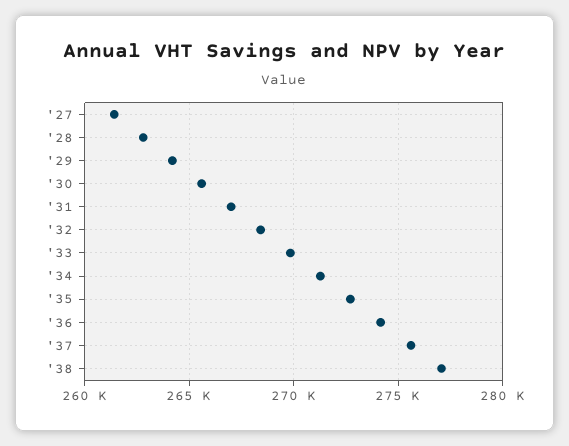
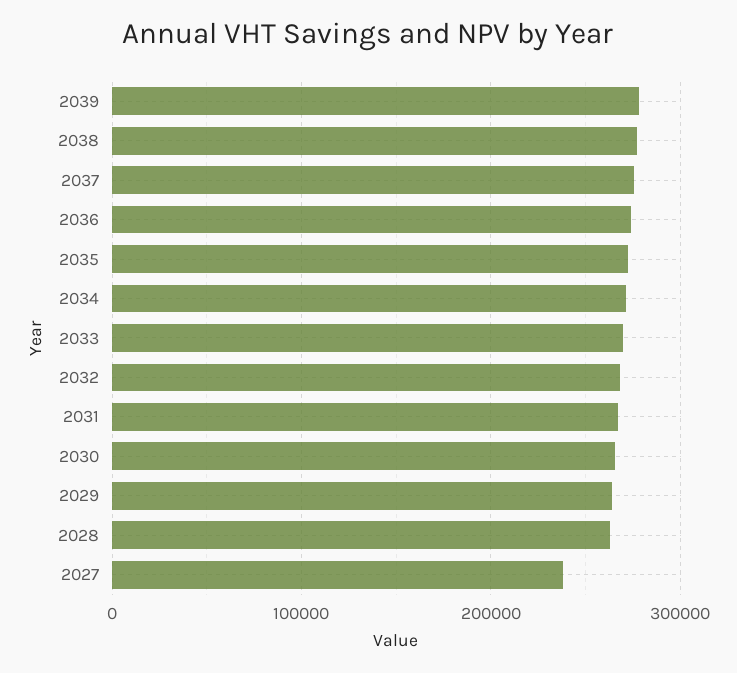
'27: 261500 -> 240000
2039: none -> 280000

